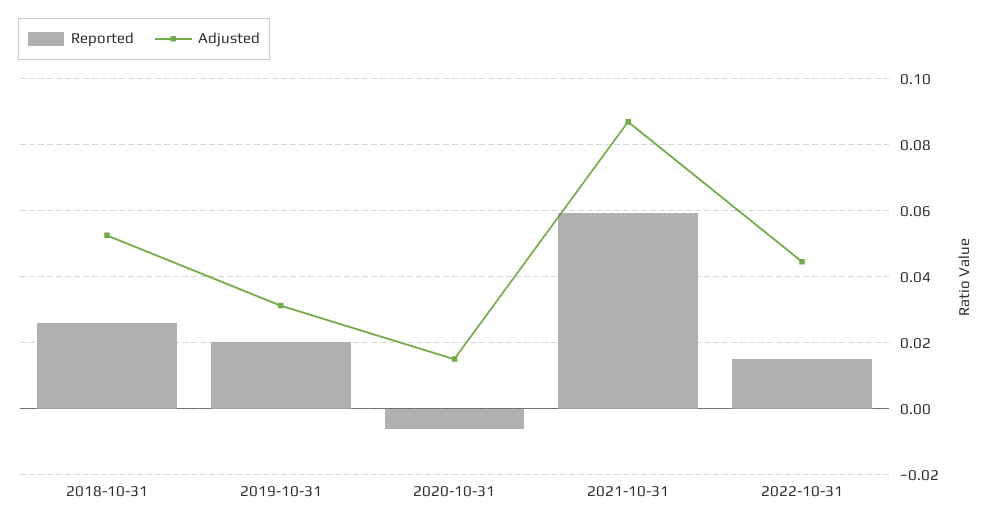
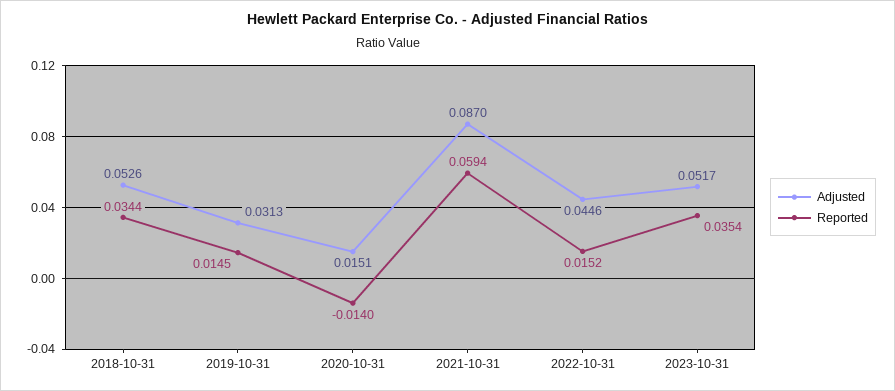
Reported, 2018-10-31: 0.026 -> 0.0344
Reported, 2019-10-31: 0.02 -> 0.0145
Reported, 2020-10-31: -0.006 -> -0.014
Adjusted, 2023-10-31: none -> 0.0517
Reported, 2023-10-31: none -> 0.0354

